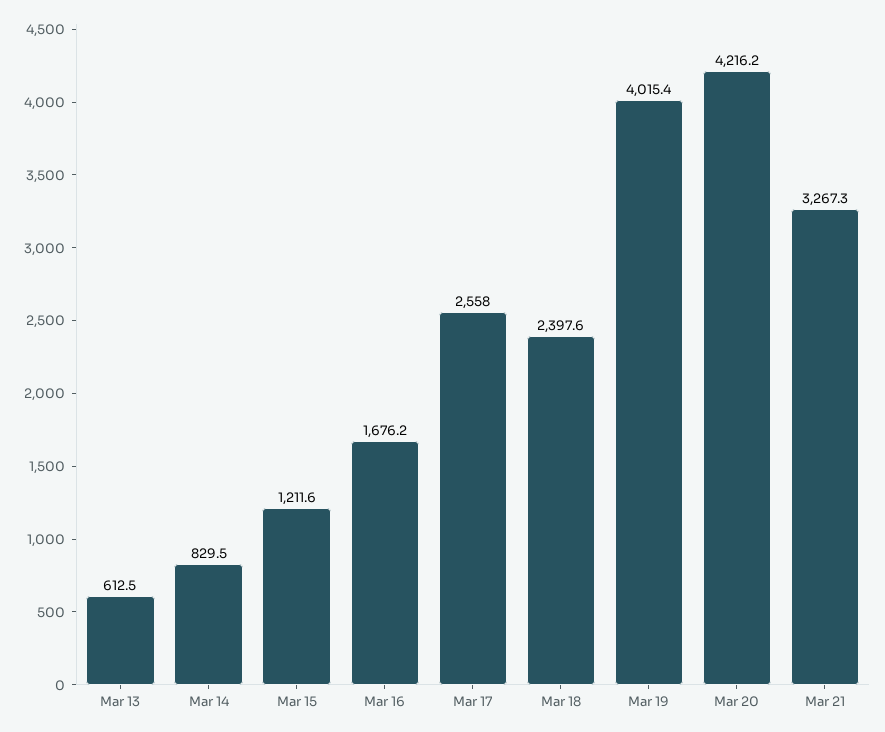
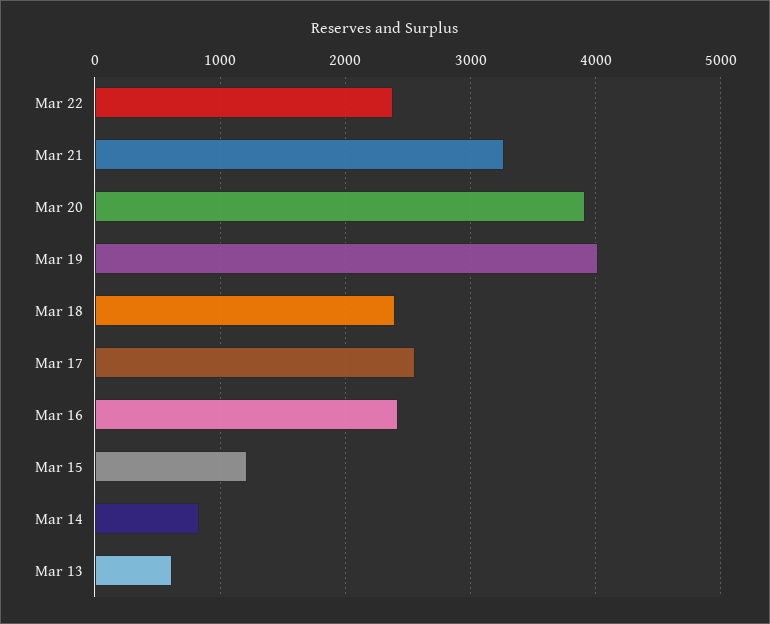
Mar 16: 1676.2 -> 2400
Mar 20: 4216.2 -> 3900
Mar 22: none -> 2400

